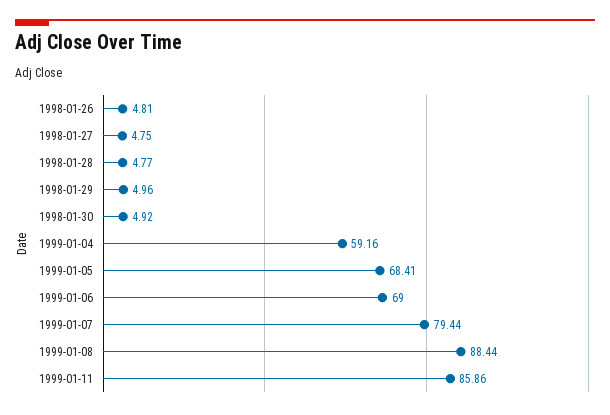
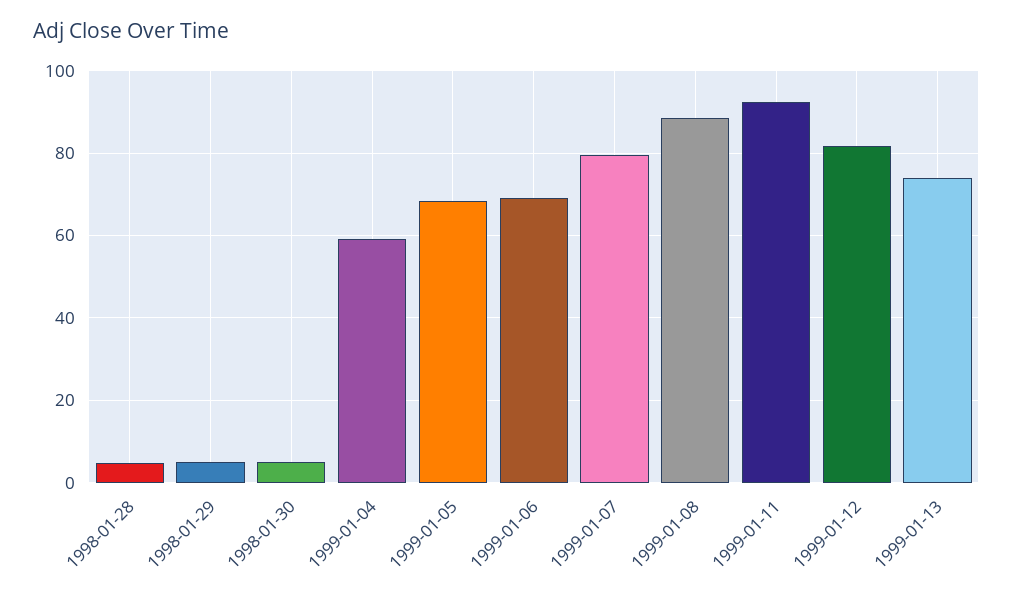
1998-01-26: 4.81 -> none
1998-01-27: 4.75 -> none
1999-01-11: 85.86 -> 92
1999-01-12: none -> 82
1999-01-13: none -> 74

